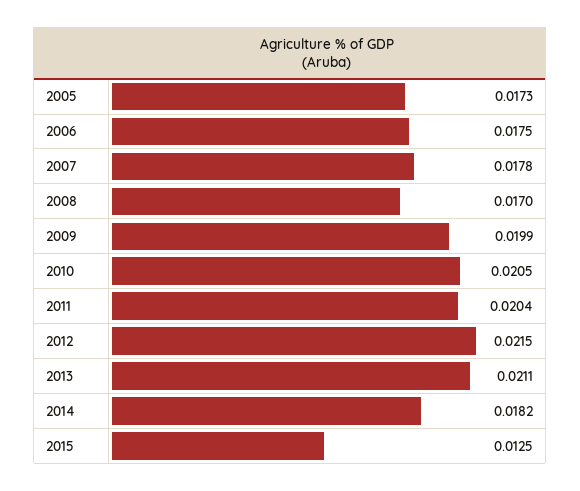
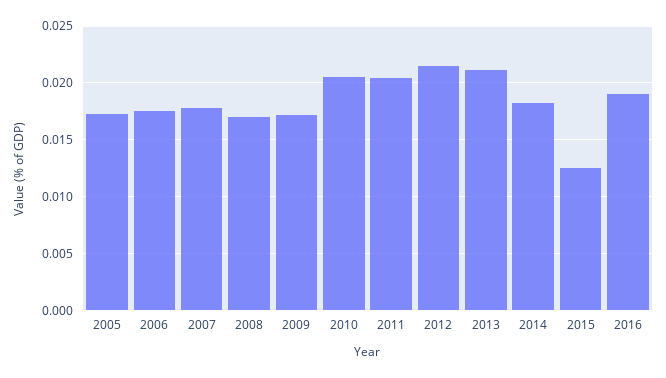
2009: 0.0199 -> 0.017
2016: none -> 0.019

